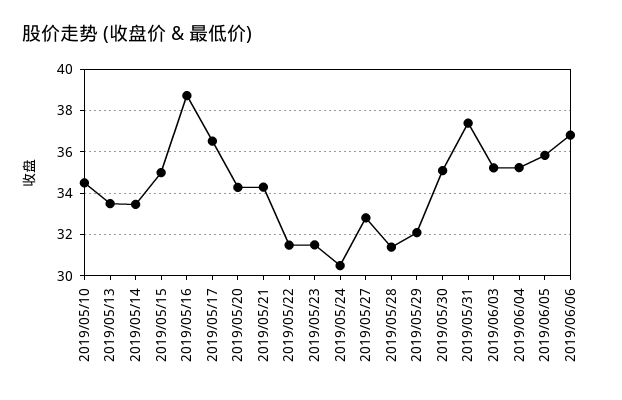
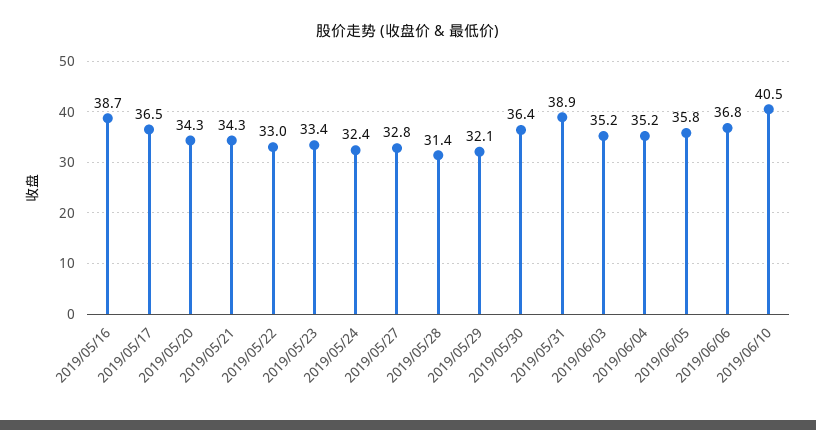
2019/05/10: 34.5 -> none
2019/05/13: 33.5 -> none
2019/05/14: 33.5 -> none
2019/05/15: 35 -> none
2019/05/22: 31.5 -> 33
2019/05/23: 31.5 -> 33.4
2019/05/24: 30.5 -> 32.4
2019/05/30: 35 -> 36.4
2019/05/31: 37.5 -> 38.9
2019/06/10: none -> 40.5

